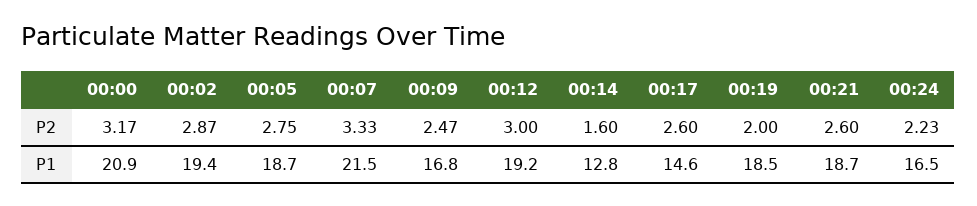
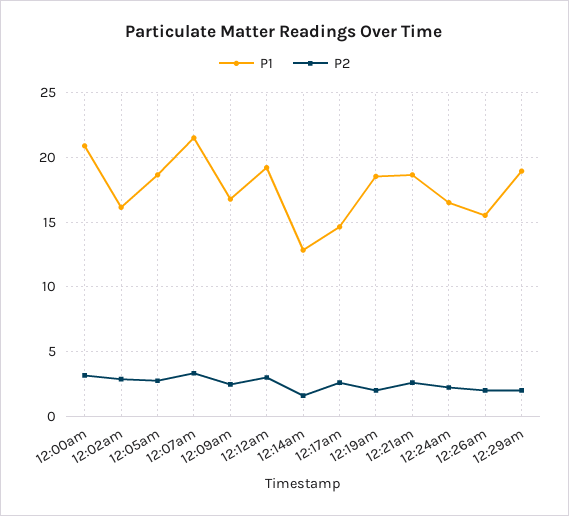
P1, 00:02: 19.4 -> 16
P1, 12:26am: none -> 15.5
P2, 12:26am: none -> 2
P1, 12:29am: none -> 19
P2, 12:29am: none -> 2

